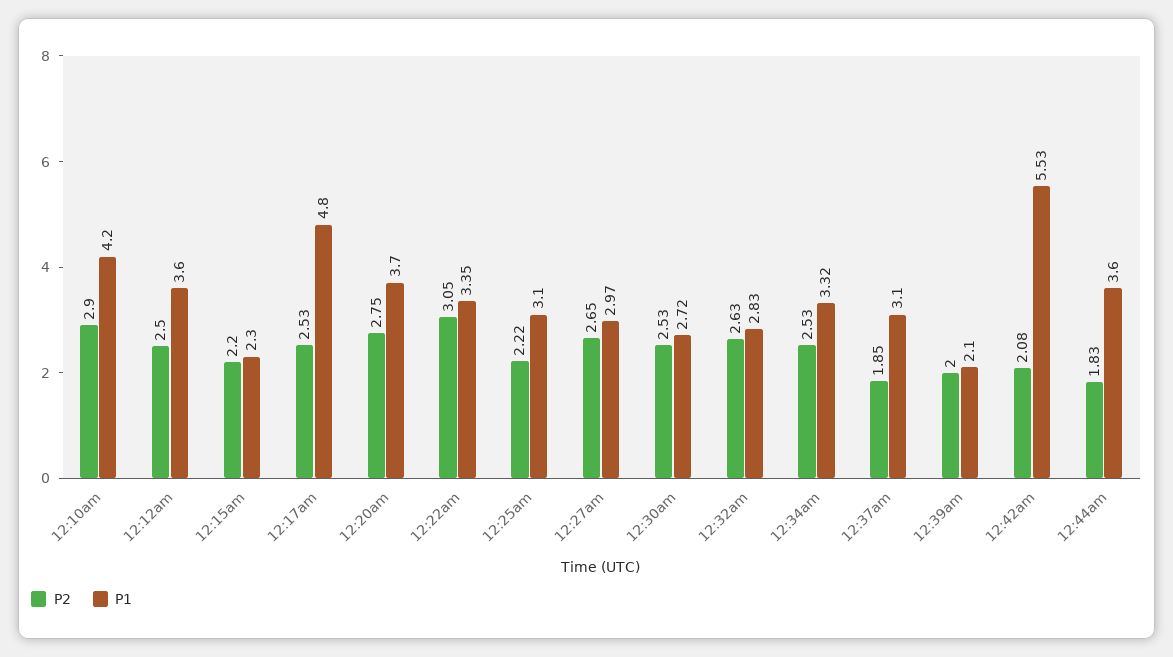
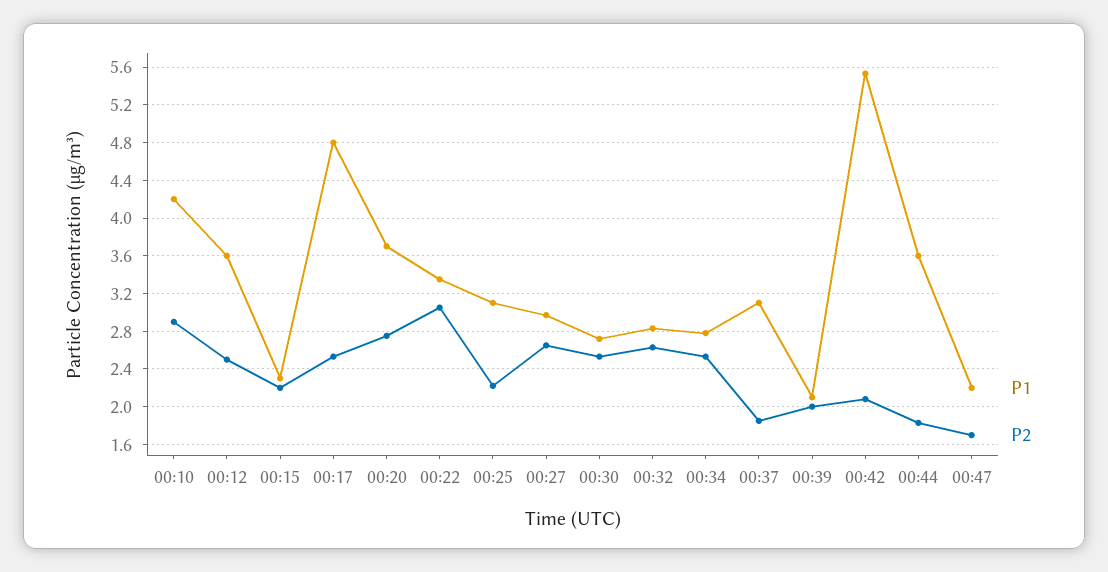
P1, 12:34am: 3.32 -> 2.8
P1, 00:47: none -> 2.2
P2, 00:47: none -> 1.7

